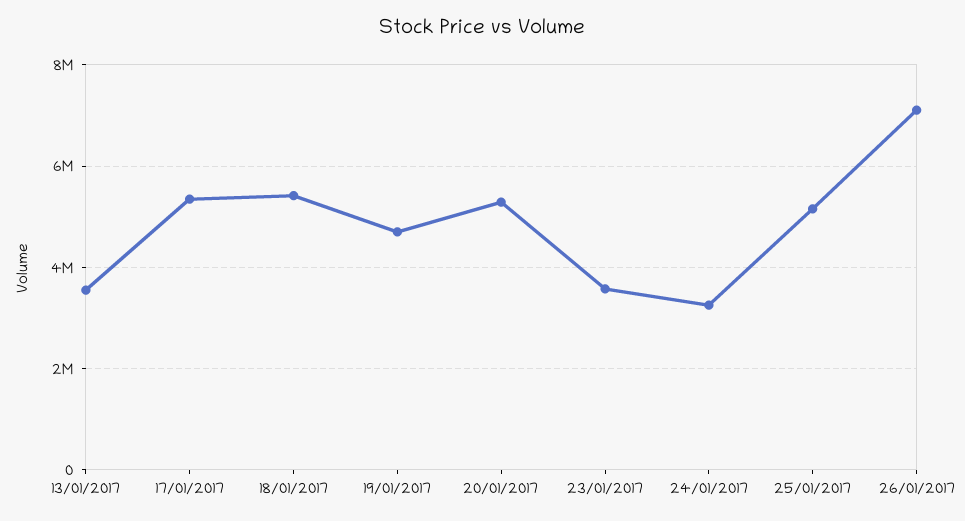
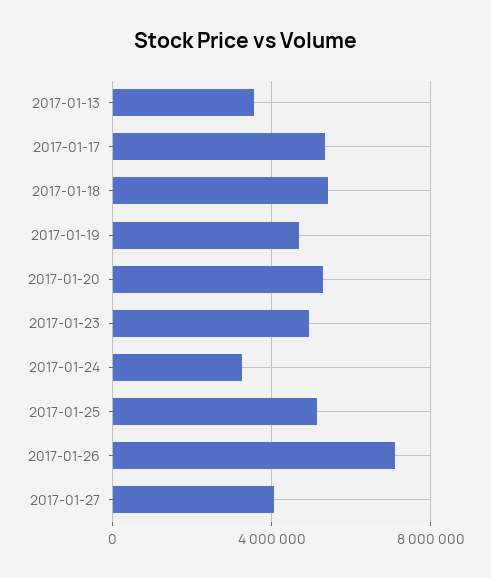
23/01/2017: 3600000 -> 5000000
2017-01-27: none -> 4000000

